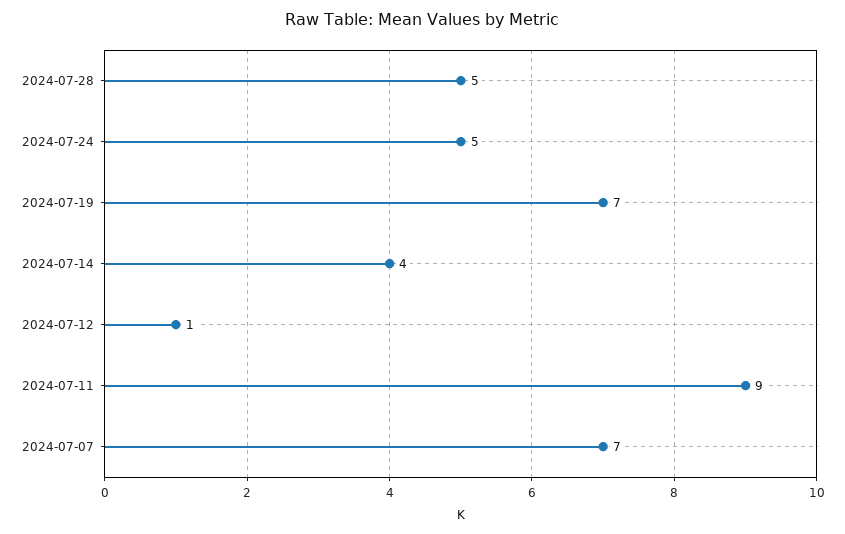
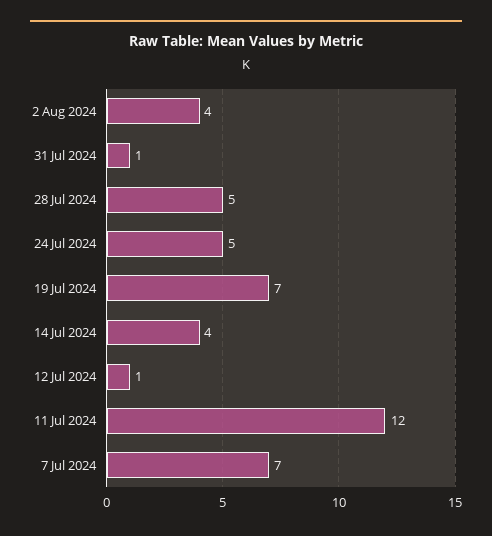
2024-07-11: 9 -> 12
2 Aug 2024: none -> 4
31 Jul 2024: none -> 1

